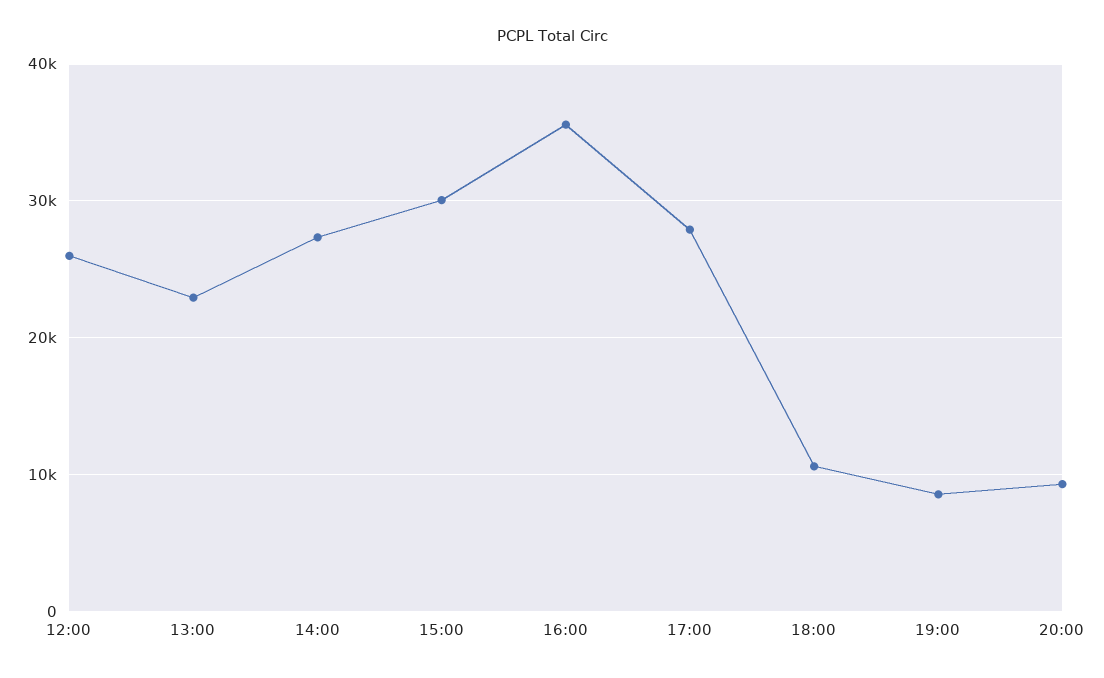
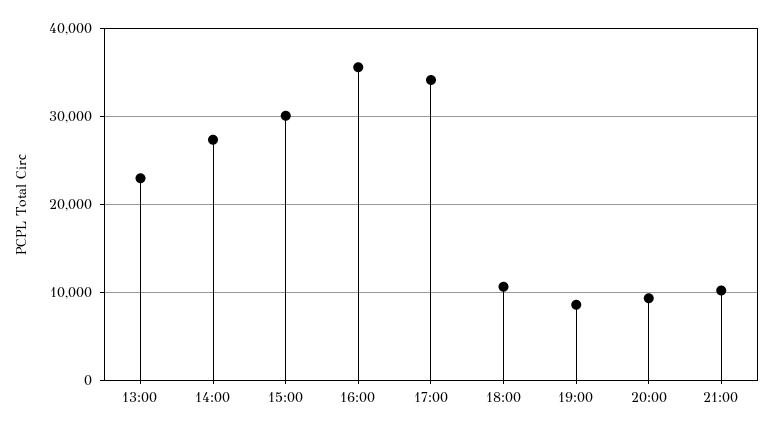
12:00: 26000 -> none
17:00: 28000 -> 34000
21:00: none -> 10000

